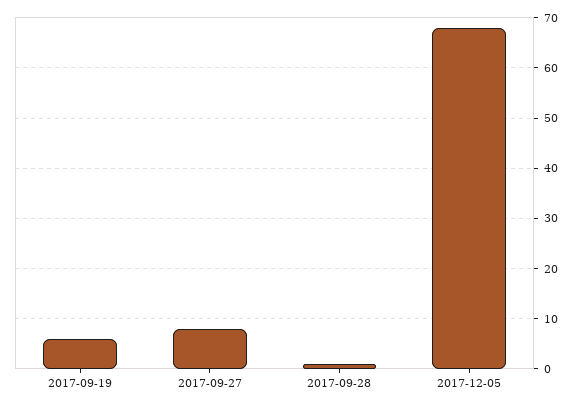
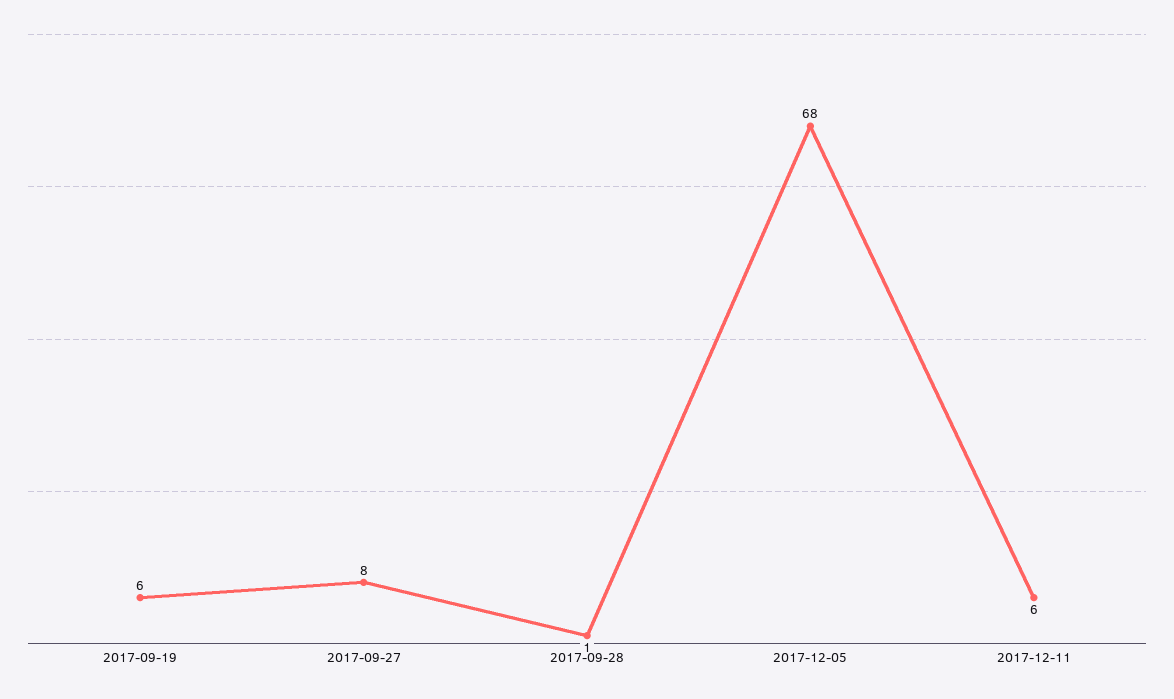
2017-12-11: none -> 6

